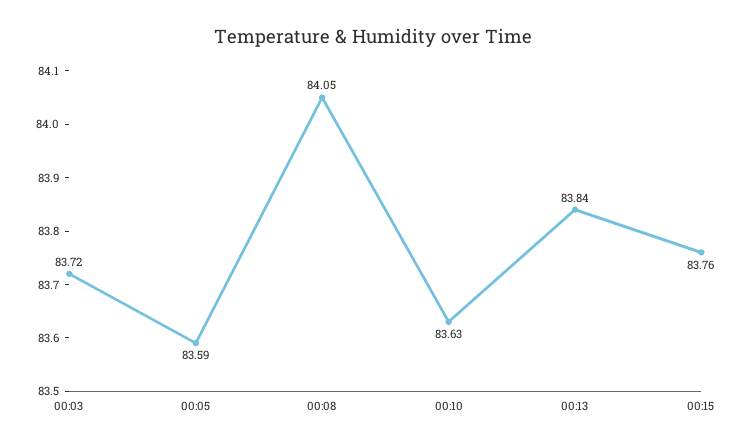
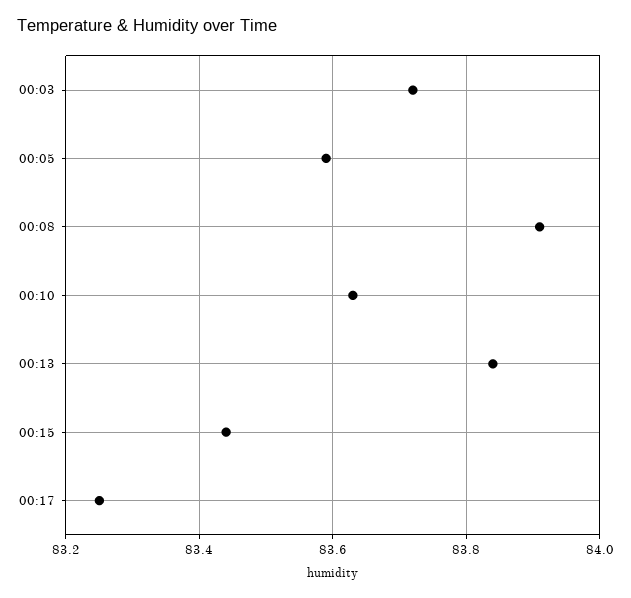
00:08: 84.05 -> 83.9
00:15: 83.76 -> 83.45
00:17: none -> 83.25

